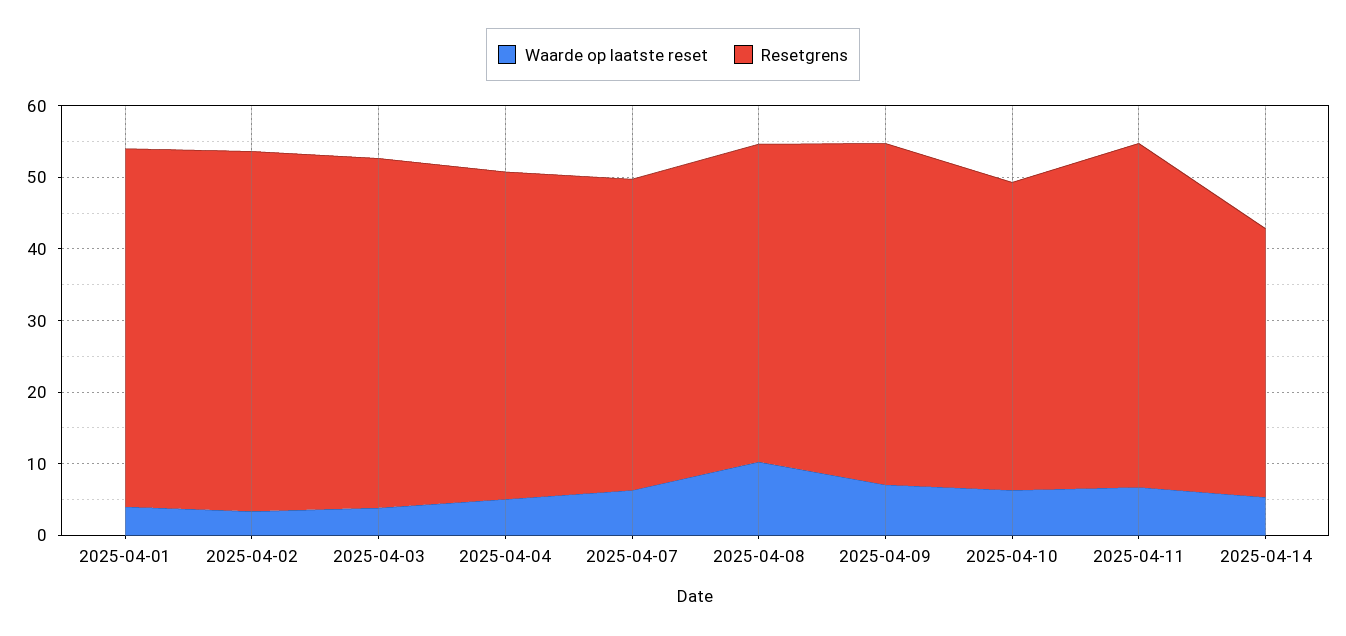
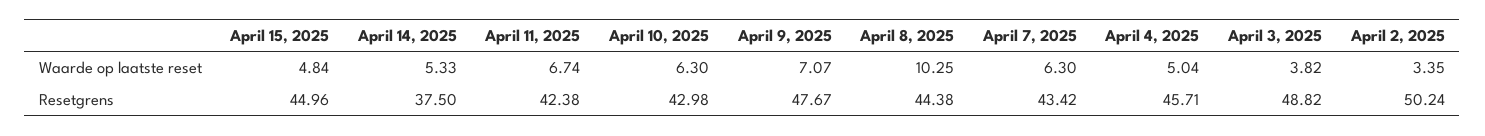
Waarde op laatste reset, 2025-04-01: 4 -> none
Resetgrens, 2025-04-01: 50 -> none
Resetgrens, 2025-04-11: 48 -> 42.38
Waarde op laatste reset, April 15, 2025: none -> 4.84
Resetgrens, April 15, 2025: none -> 44.96

